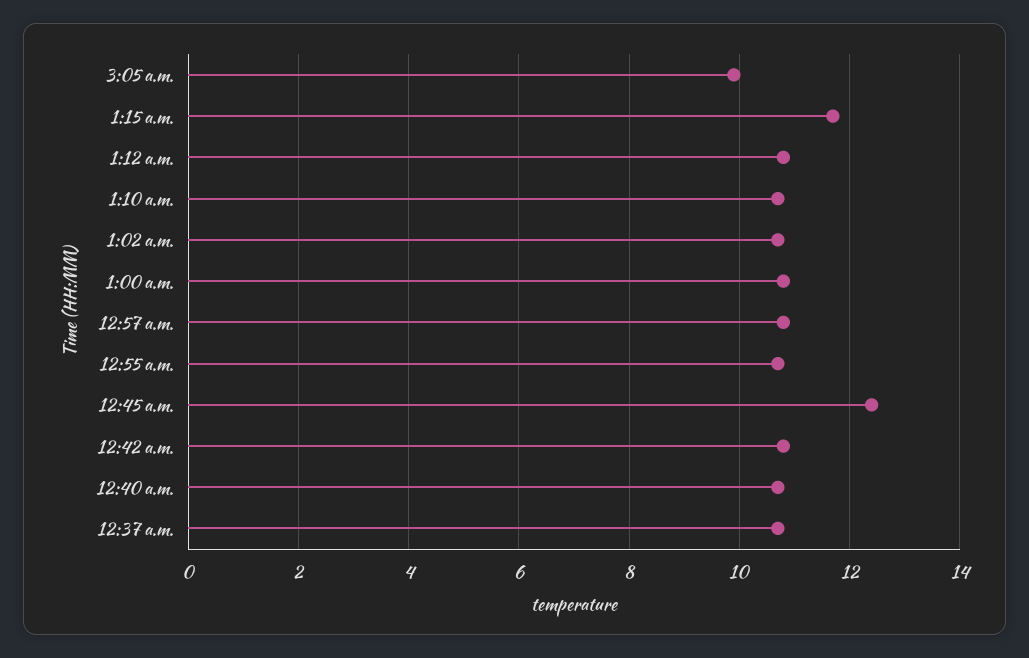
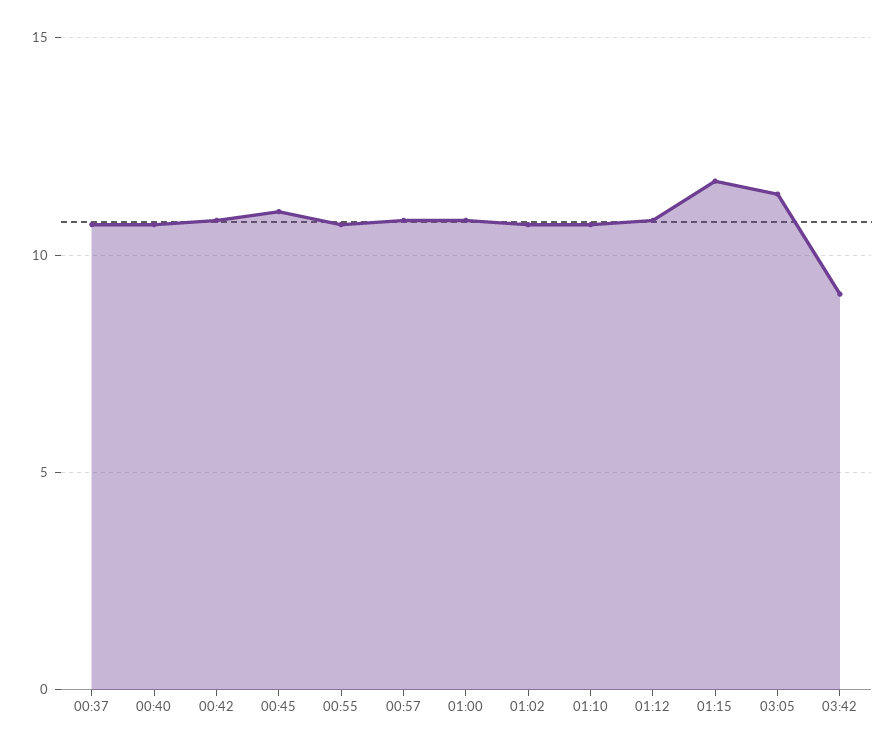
3:05 a.m.: 10 -> 11.5
12:45 a.m.: 12.5 -> 11
03:42: none -> 9

